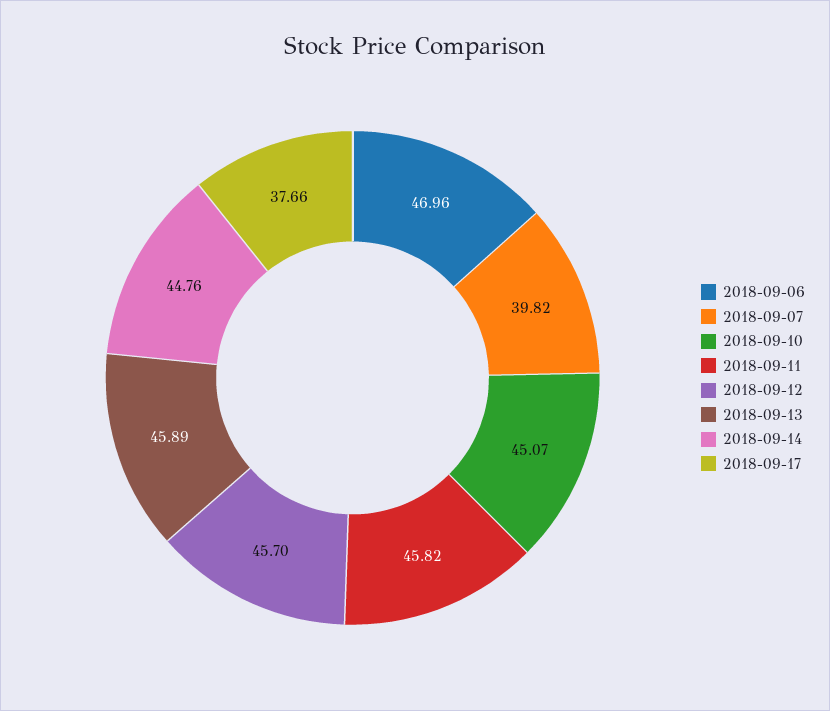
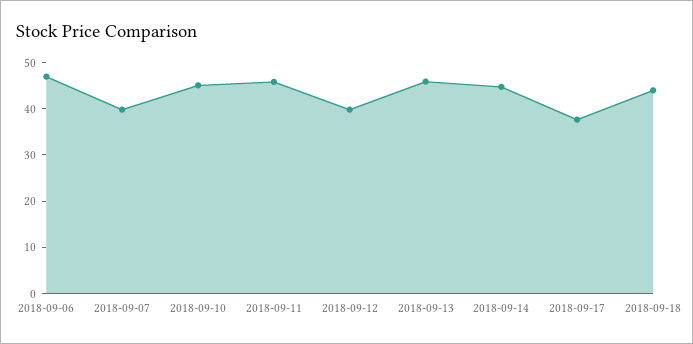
2018-09-12: 45.7 -> 40
2018-09-18: none -> 44

